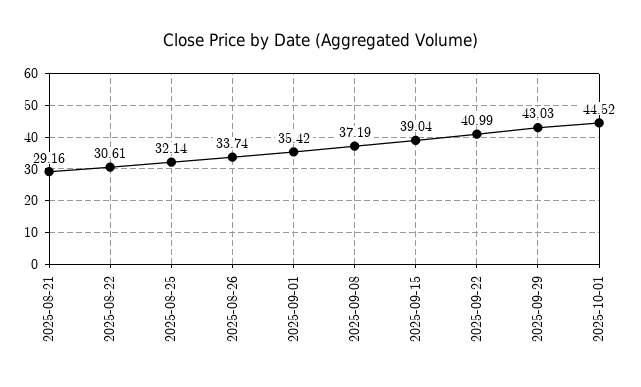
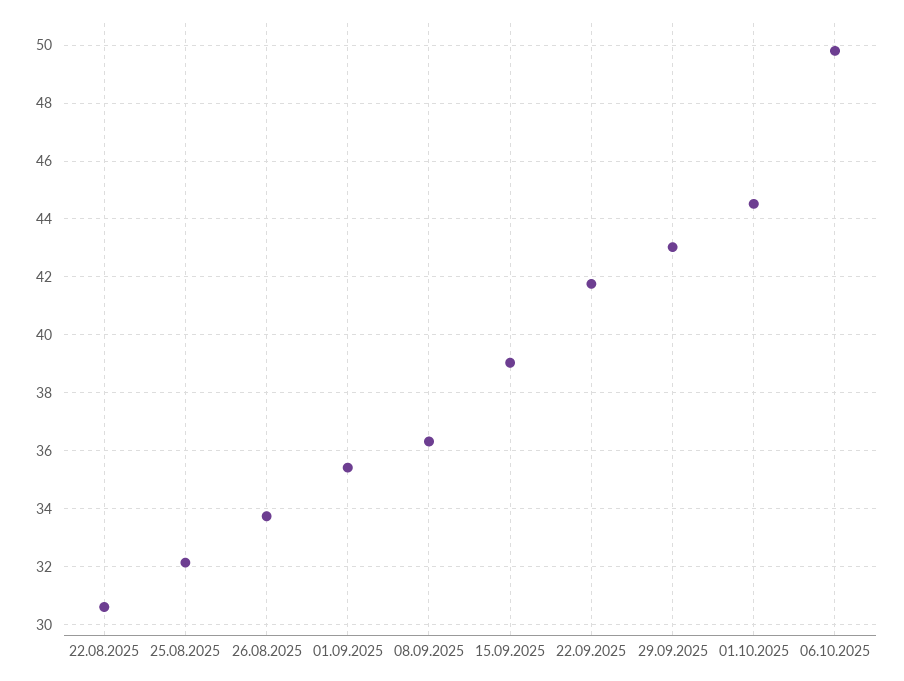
2025-08-21: 29.16 -> none
2025-09-08: 37.19 -> 36.25
2025-09-22: 40.99 -> 41.75
06.10.2025: none -> 49.75

